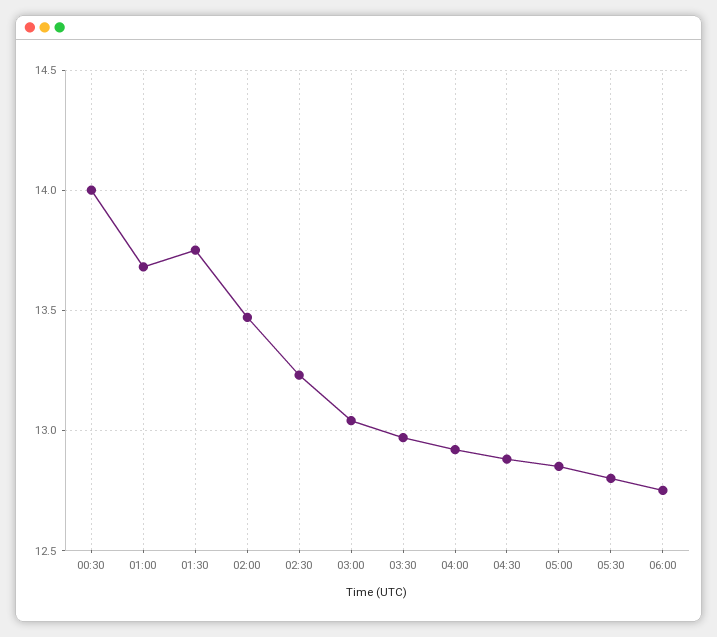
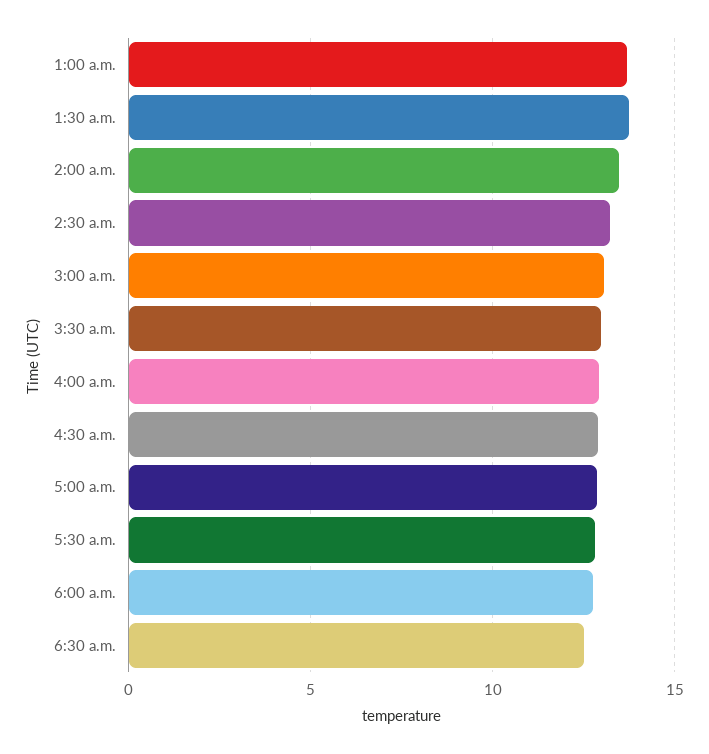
00:30: 14 -> none
6:30 a.m.: none -> 12.5

